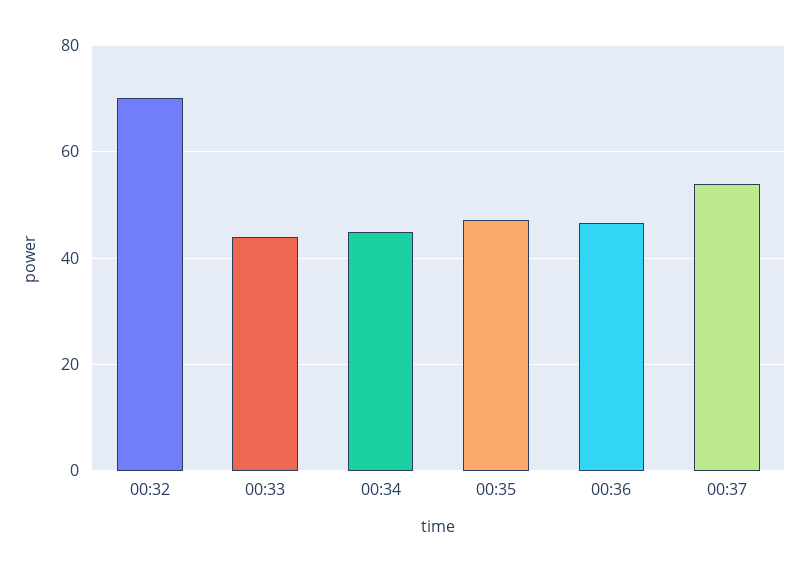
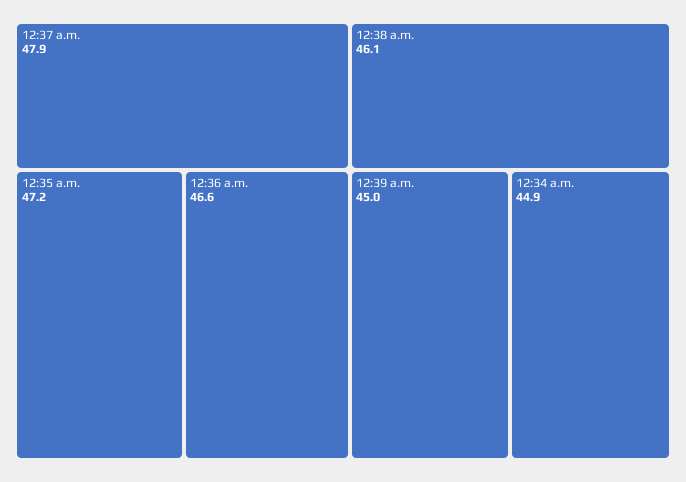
00:32: 70 -> none
00:33: 44 -> none
00:37: 54 -> 47.9
12:38 a.m.: none -> 46.1
12:39 a.m.: none -> 45

